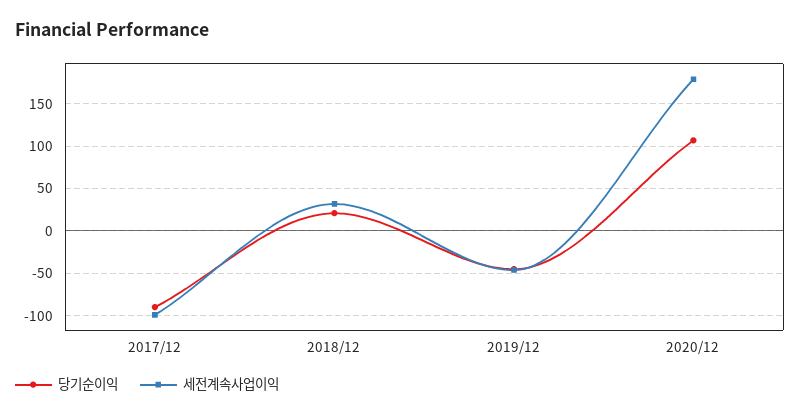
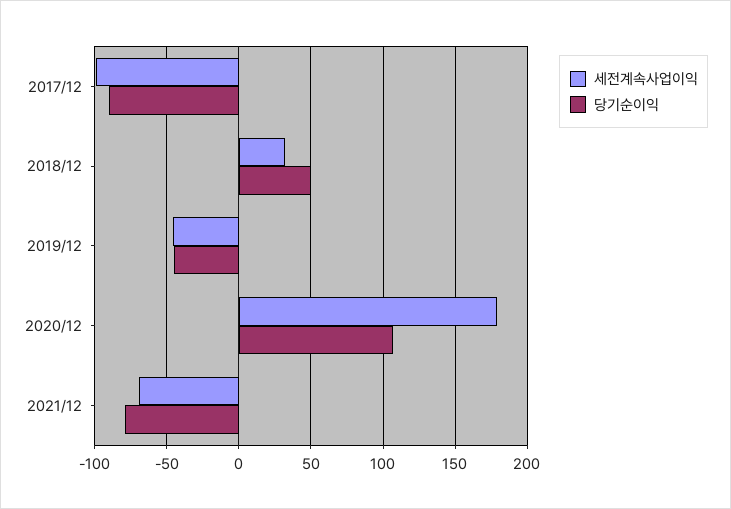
당기순이익, 2018/12: 20 -> 50
세전계속사업이익, 2021/12: none -> -70
당기순이익, 2021/12: none -> -80

